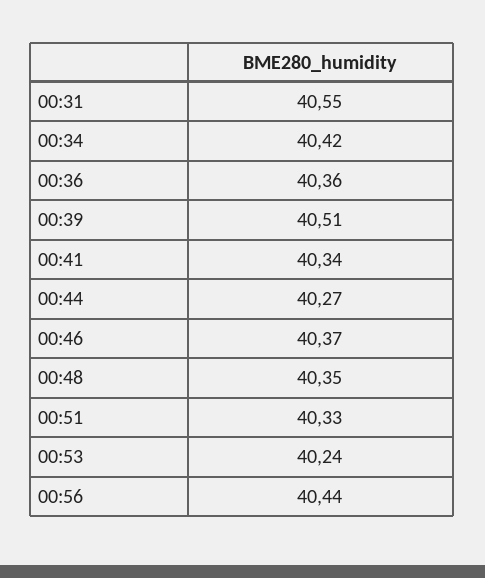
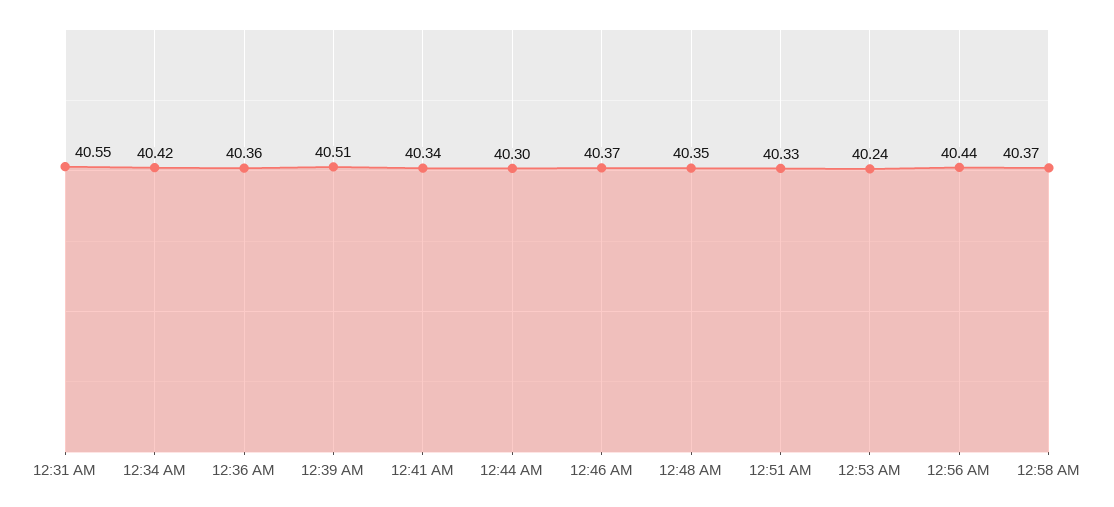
00:44: 40.27 -> 40.3
12:58 AM: none -> 40.37

